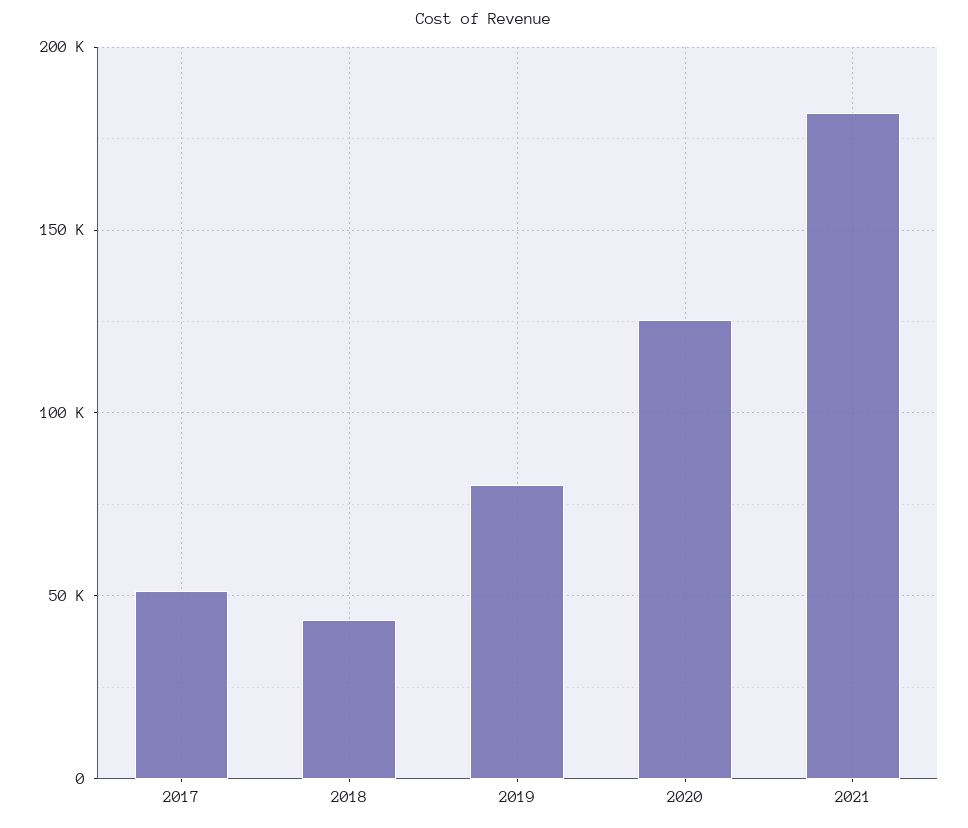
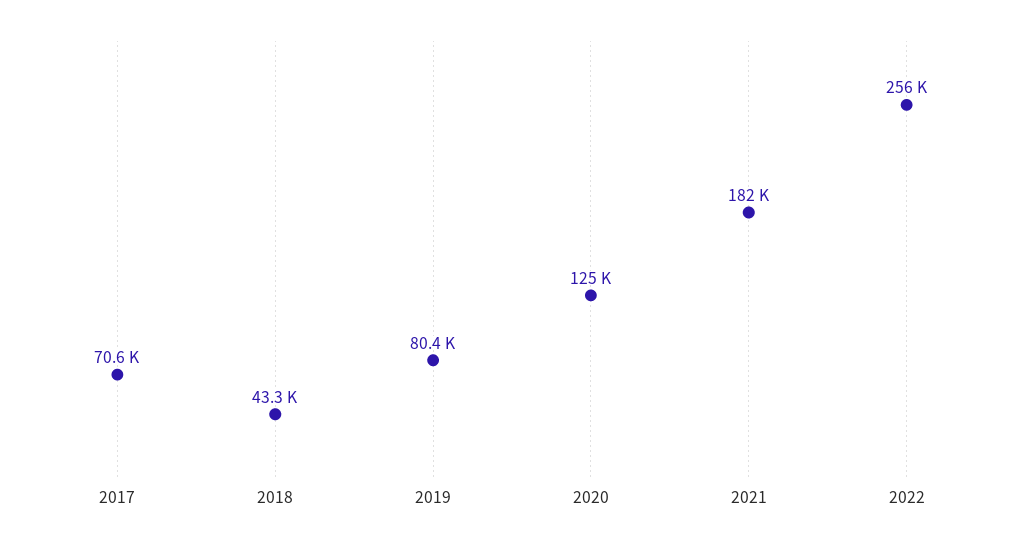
2017: 50000 -> 70600
2022: none -> 256000

